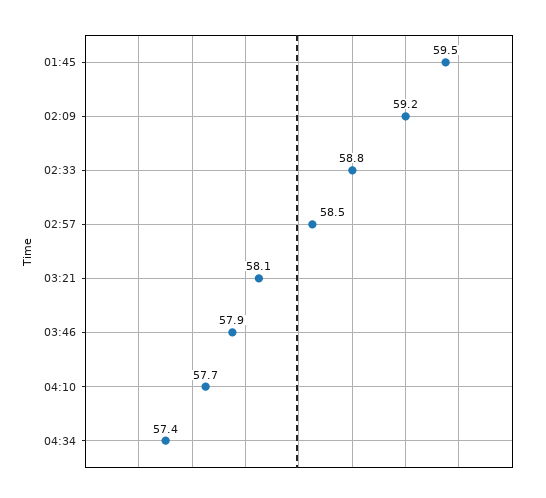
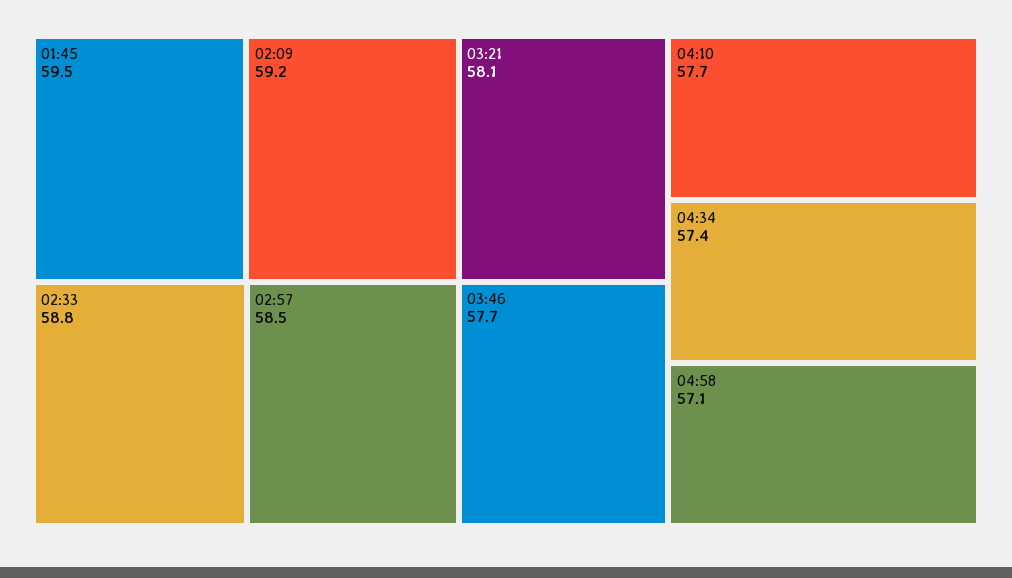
03:46: 57.9 -> 57.7
04:58: none -> 57.1

